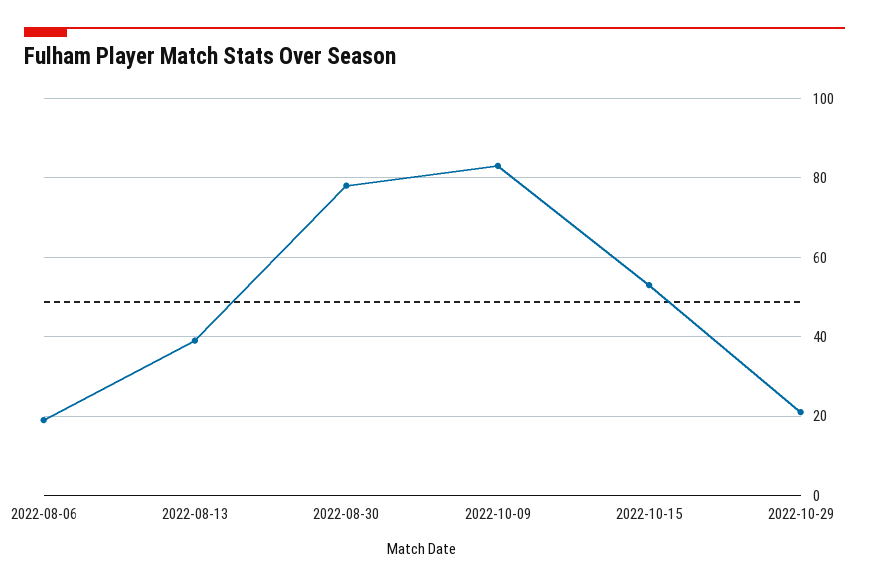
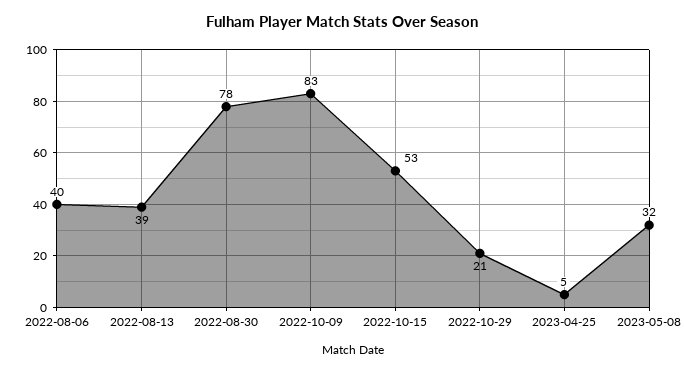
2022-08-06: 20 -> 40
2023-04-25: none -> 5
2023-05-08: none -> 32

